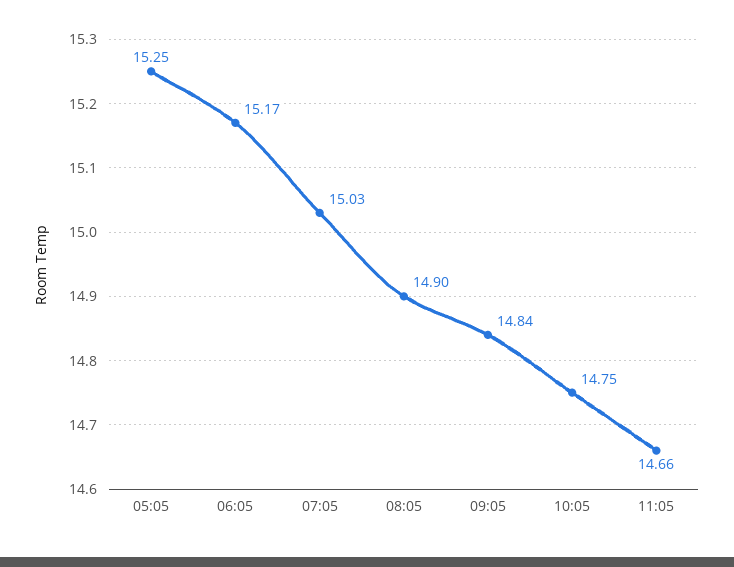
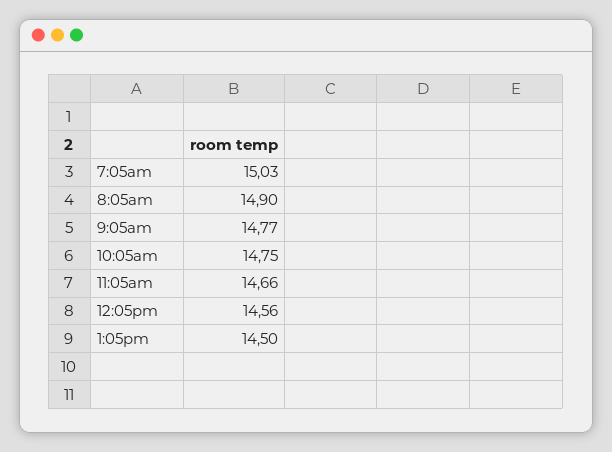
05:05: 15.25 -> none
06:05: 15.17 -> none
09:05: 14.84 -> 14.77
12:05pm: none -> 14.56
1:05pm: none -> 14.5

